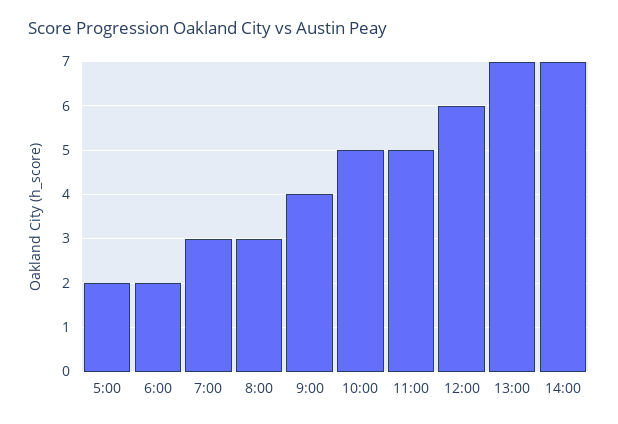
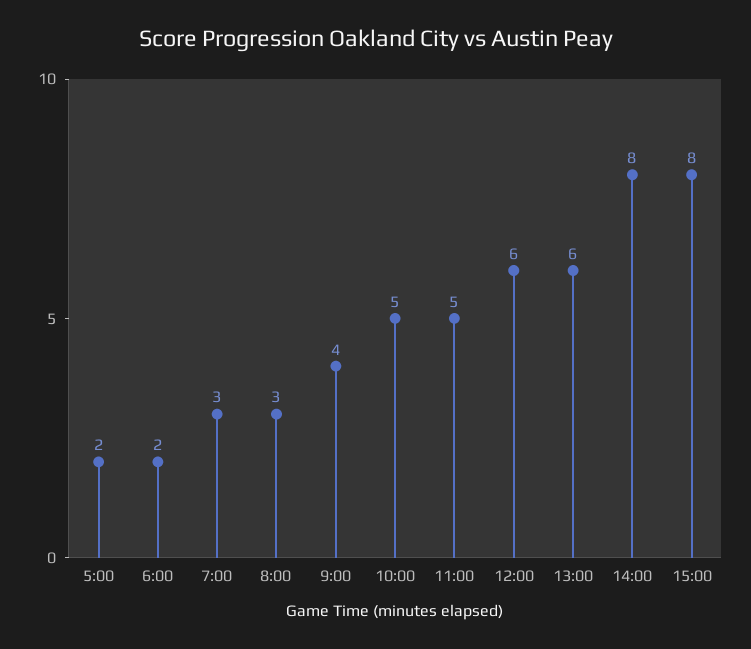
13:00: 7 -> 6
14:00: 7 -> 8
15:00: none -> 8

